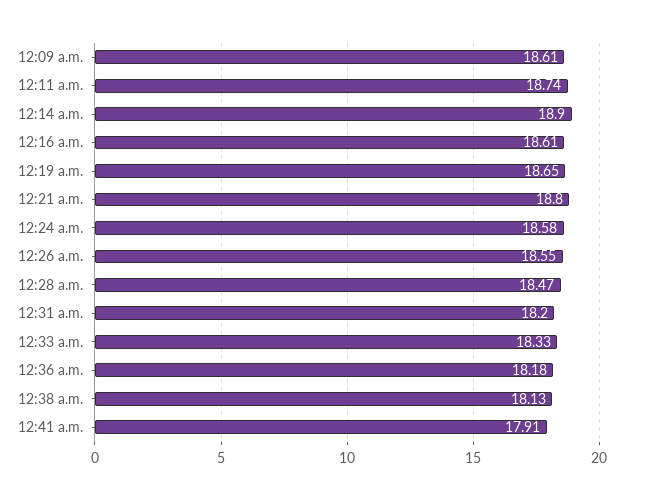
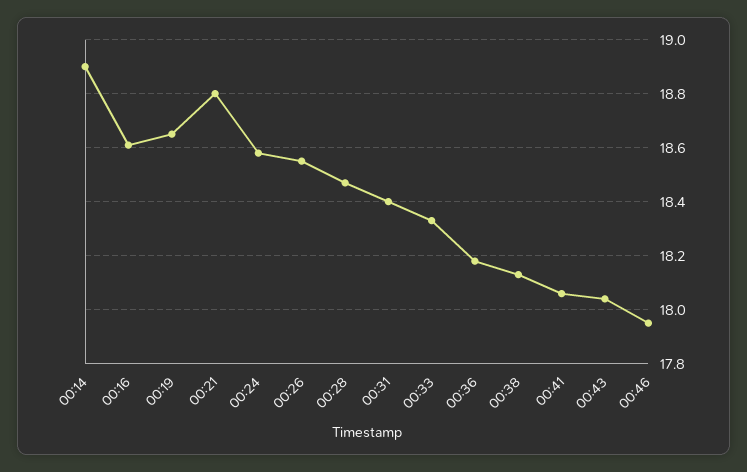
12:09 a.m.: 18.61 -> none
12:11 a.m.: 18.74 -> none
12:31 a.m.: 18.2 -> 18.4
12:41 a.m.: 17.91 -> 18.05
00:43: none -> 18.05
00:46: none -> 17.95

